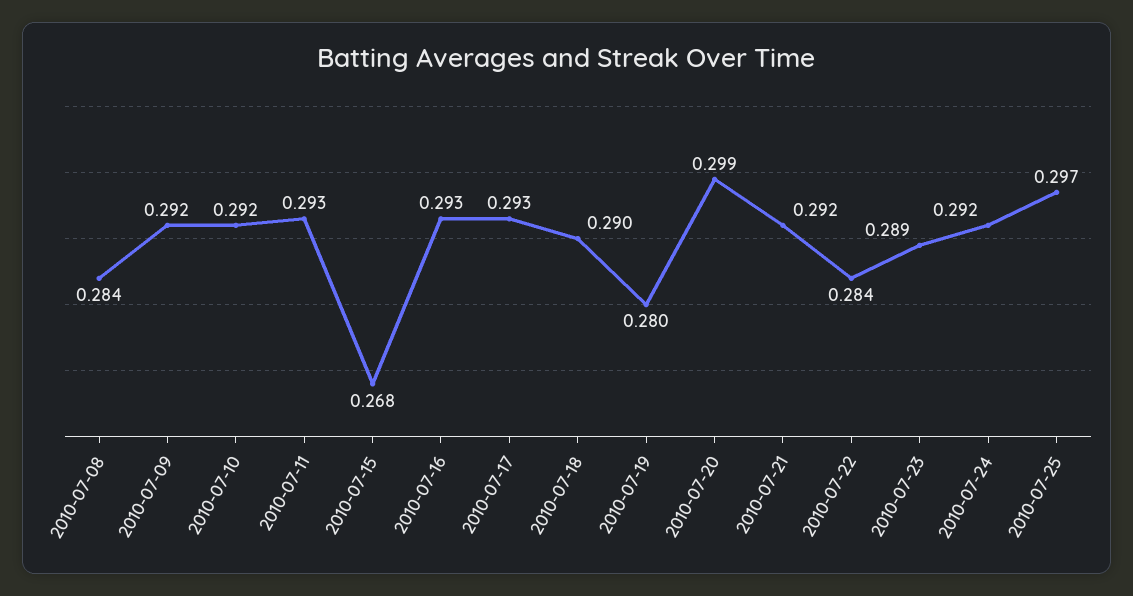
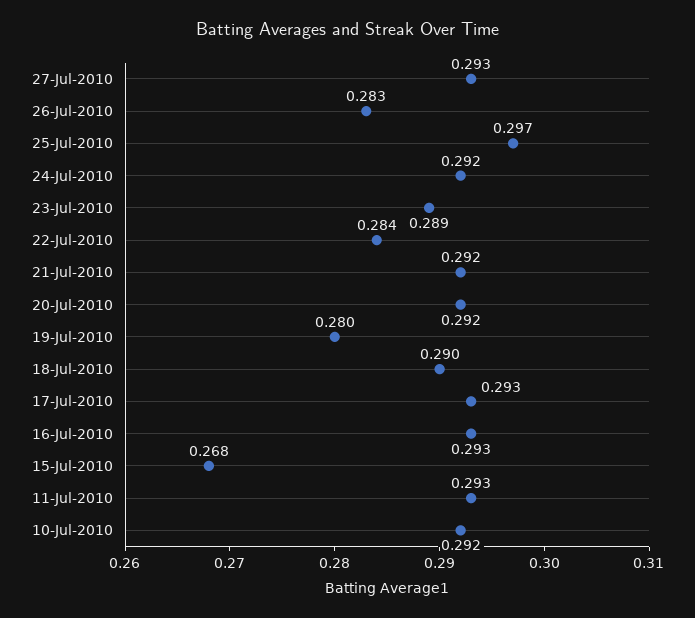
2010-07-08: 0.284 -> none
2010-07-09: 0.292 -> none
2010-07-20: 0.299 -> 0.292
27-Jul-2010: none -> 0.293
26-Jul-2010: none -> 0.283

